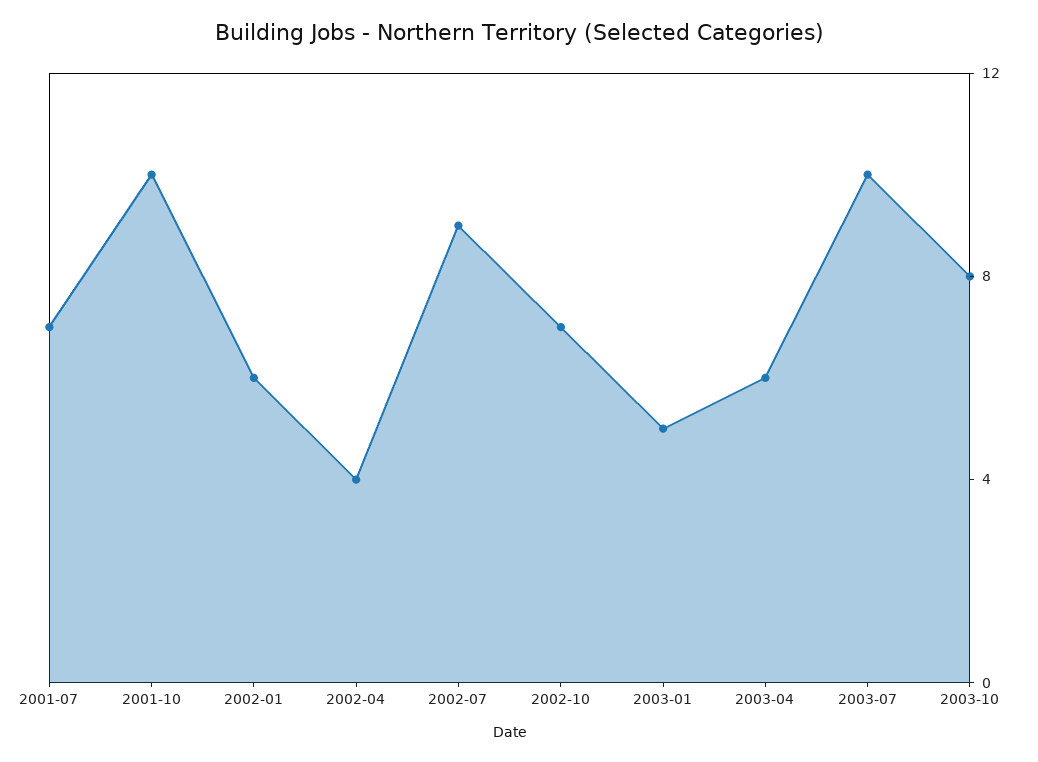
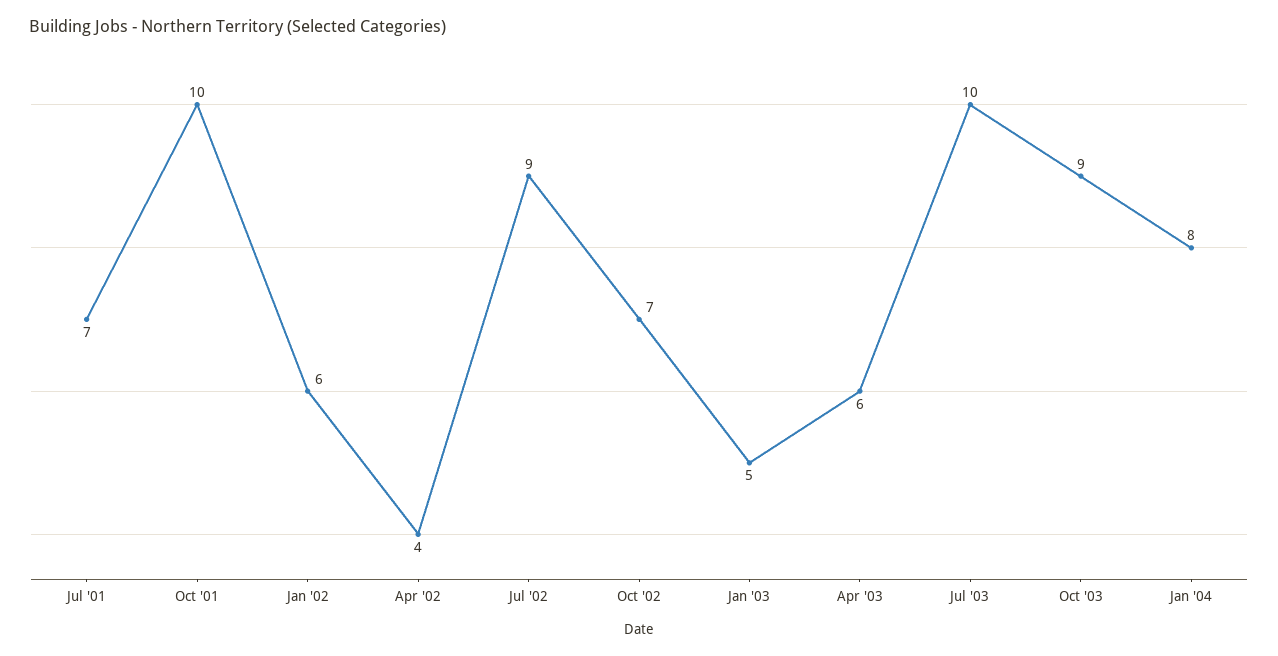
2003-10: 8 -> 9
Jan '04: none -> 8

